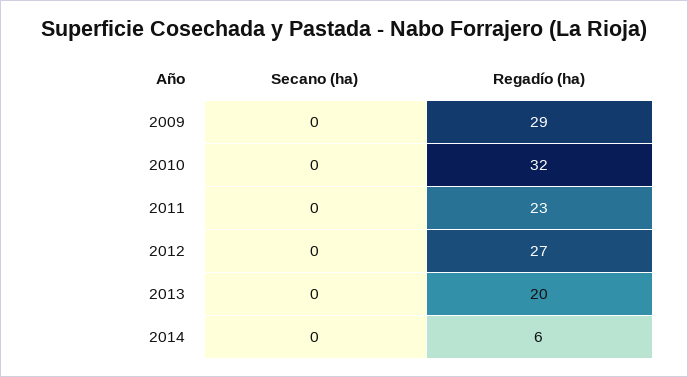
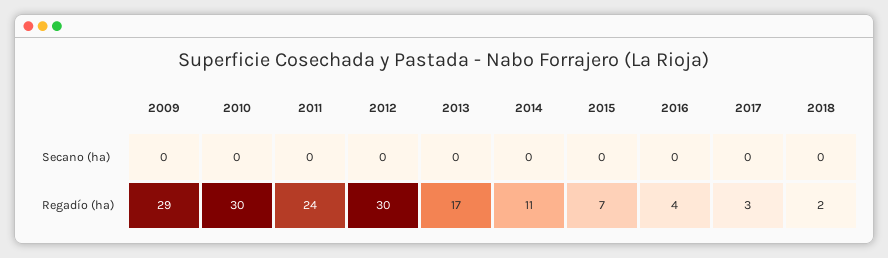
Regadío (ha), 2010: 32 -> 30
Regadío (ha), 2011: 23 -> 24
Regadío (ha), 2012: 27 -> 30
Regadío (ha), 2013: 20 -> 17
Regadío (ha), 2014: 6 -> 11
Secano (ha), 2015: none -> 0
Secano (ha), 2016: none -> 0
Secano (ha), 2017: none -> 0
Secano (ha), 2018: none -> 0
Regadío (ha), 2015: none -> 7
Regadío (ha), 2016: none -> 4
Regadío (ha), 2017: none -> 3
Regadío (ha), 2018: none -> 2

